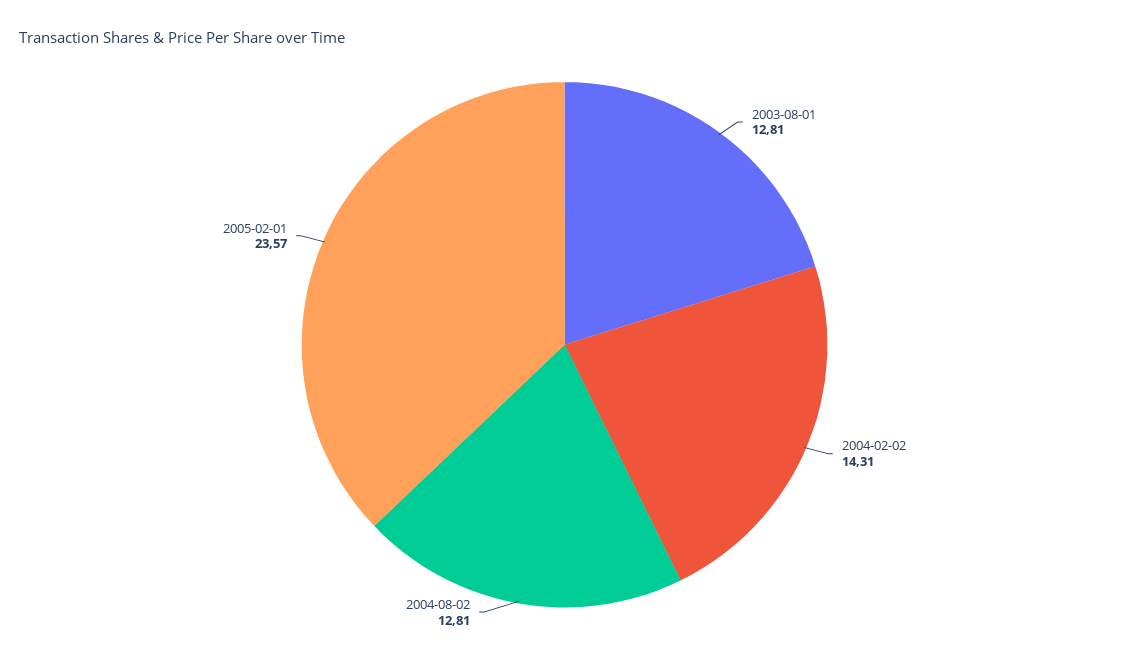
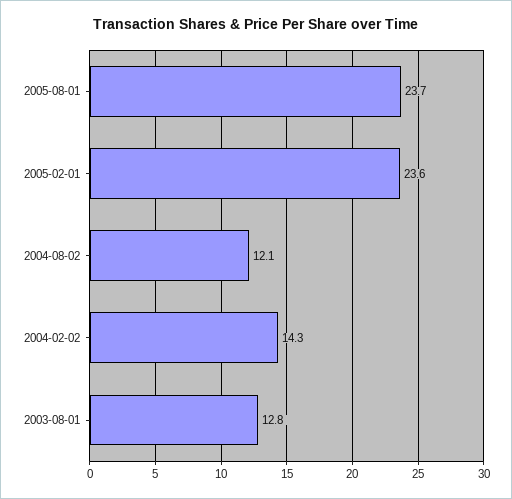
2004-08-02: 12.81 -> 12.1
2005-08-01: none -> 23.7

